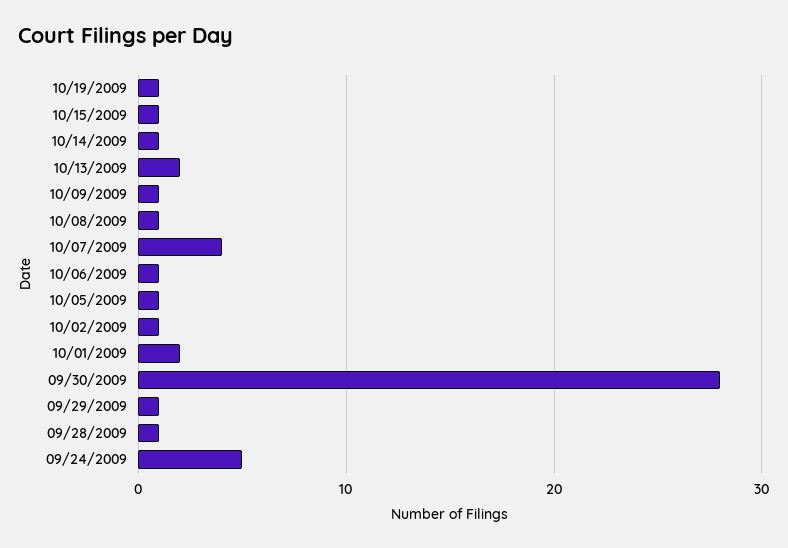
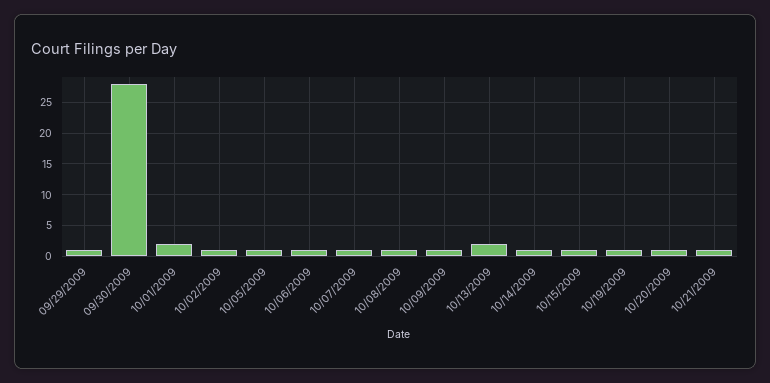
10/07/2009: 4 -> 1
09/28/2009: 1 -> none
09/24/2009: 5 -> none
10/20/2009: none -> 1
10/21/2009: none -> 1

